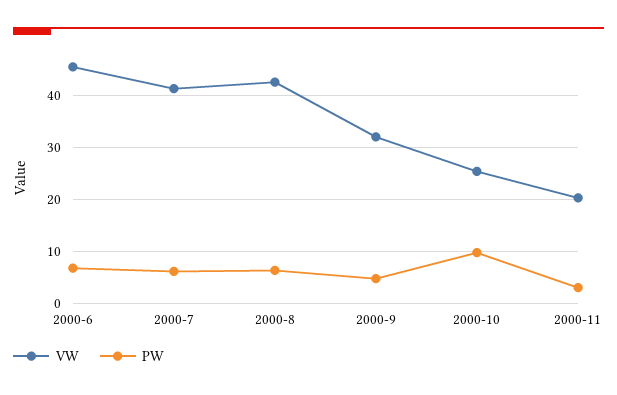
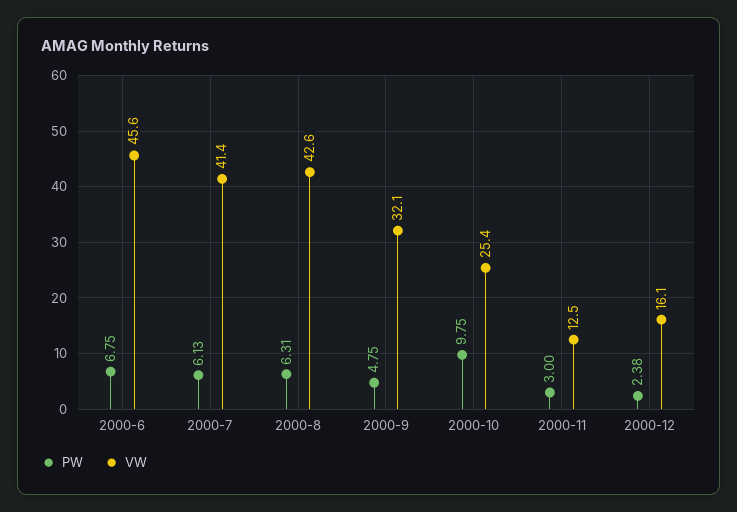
VW, 2000-11: 20 -> 12.5
PW, 2000-12: none -> 2.38
VW, 2000-12: none -> 16.1

